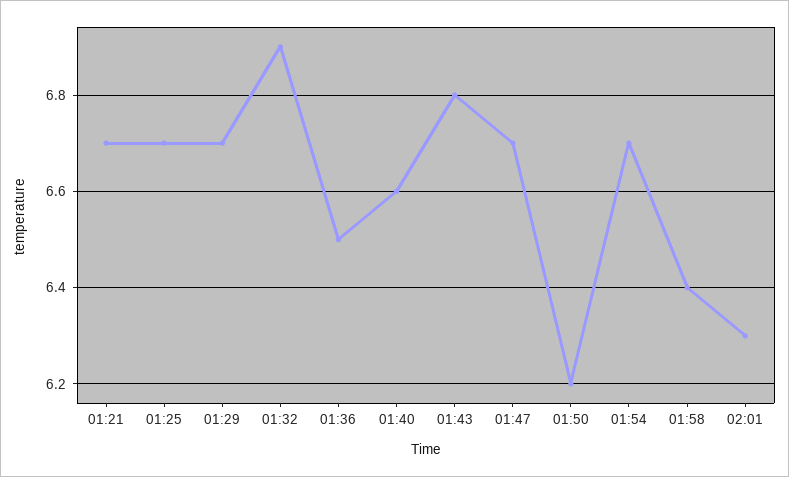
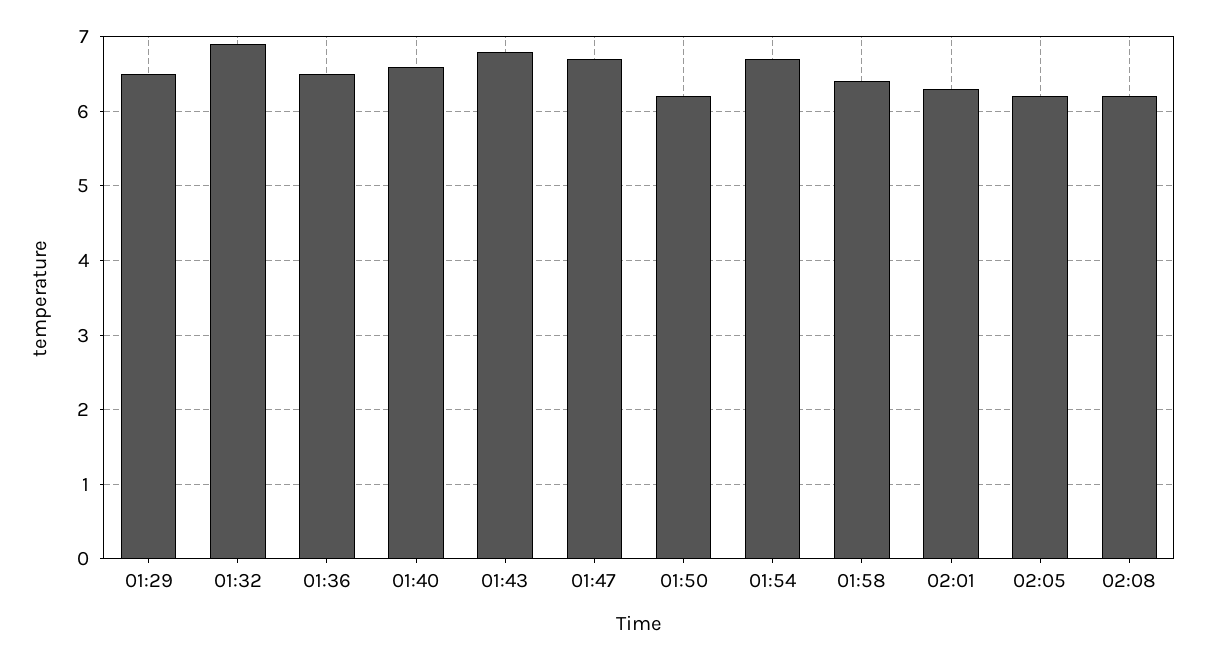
01:21: 6.7 -> none
01:25: 6.7 -> none
01:29: 6.7 -> 6.5
02:05: none -> 6.2
02:08: none -> 6.2

